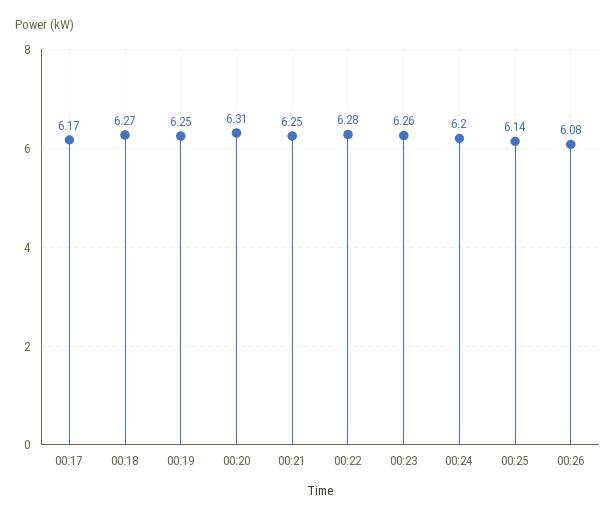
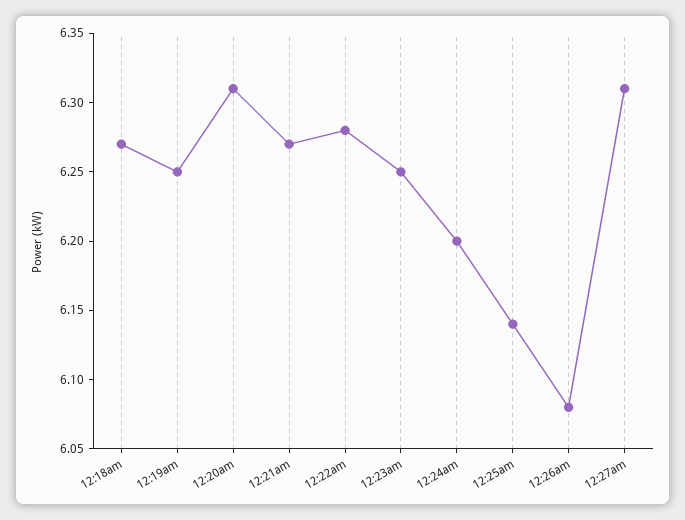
00:17: 6.17 -> none
00:21: 6.25 -> 6.27
00:23: 6.26 -> 6.25
12:27am: none -> 6.31

